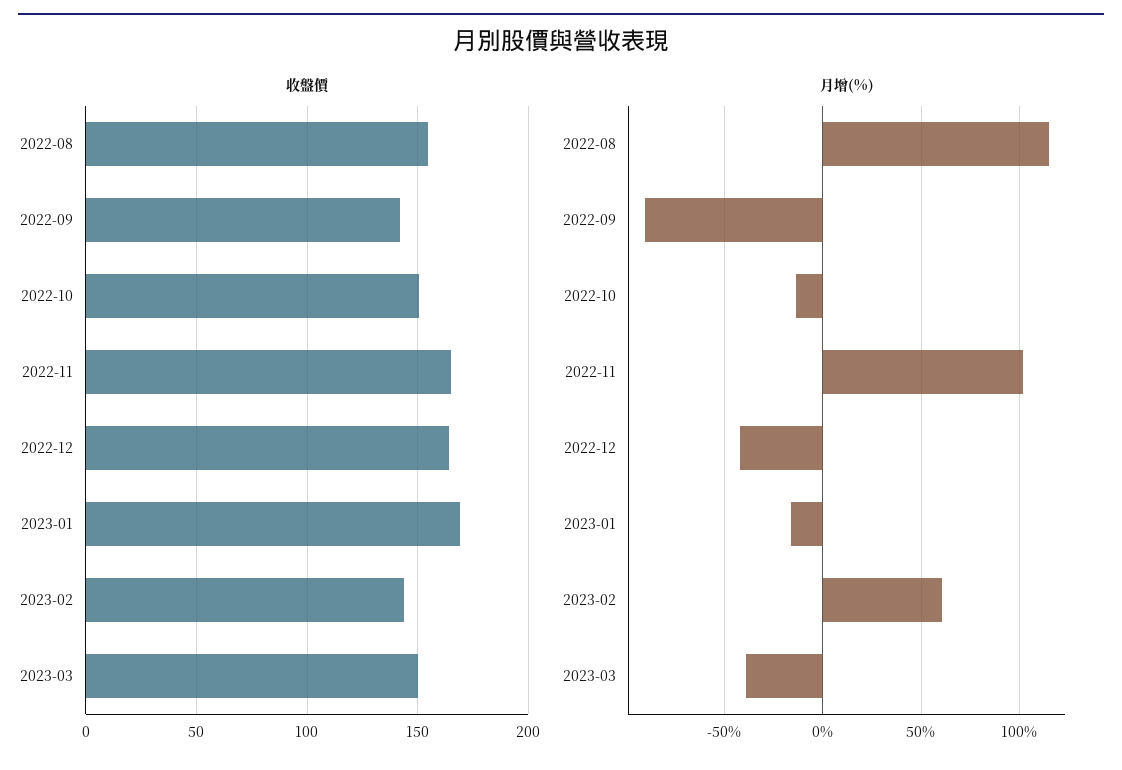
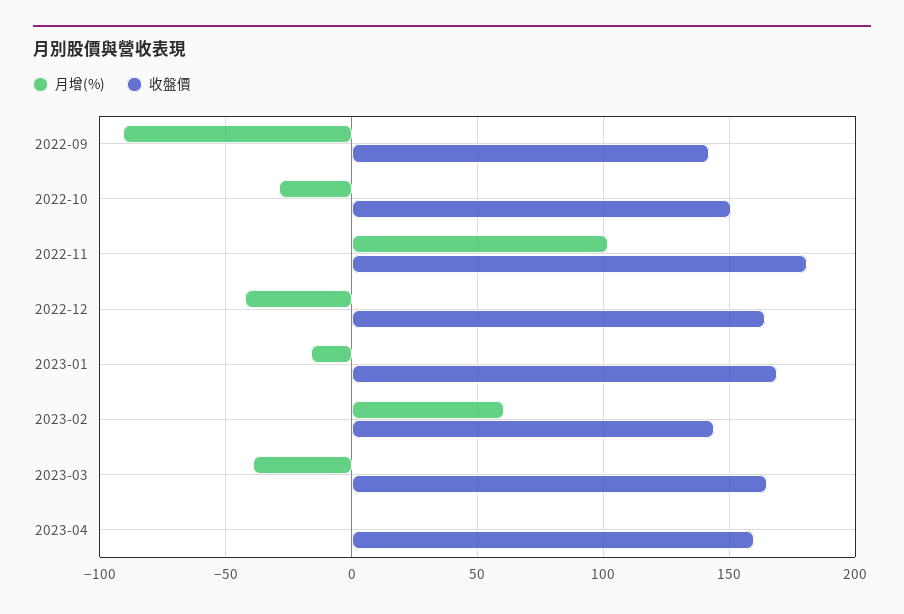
收盤價, 2022-08: 155 -> none
收盤價, 2022-11: 165 -> 180
收盤價, 2023-03: 150 -> 165
月增(%), 2022-08: 115 -> none
月增(%), 2022-10: -15 -> -30
月增(%), 2023-04: none -> 0
收盤價, 2023-04: none -> 160

